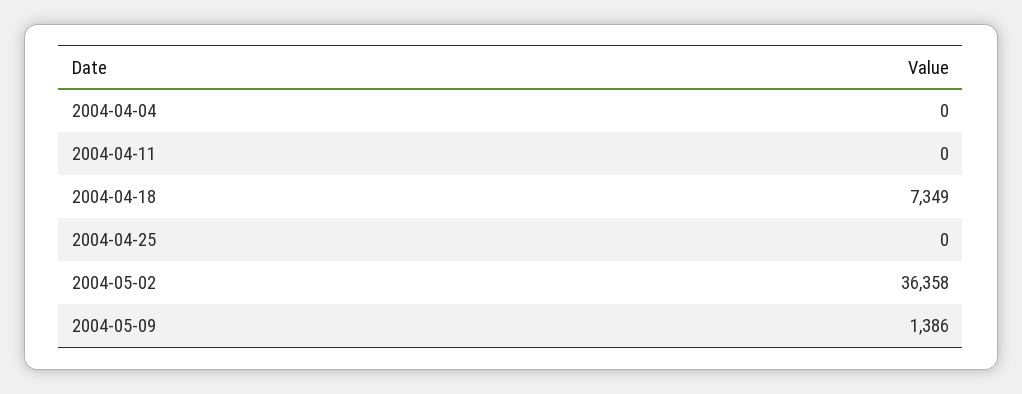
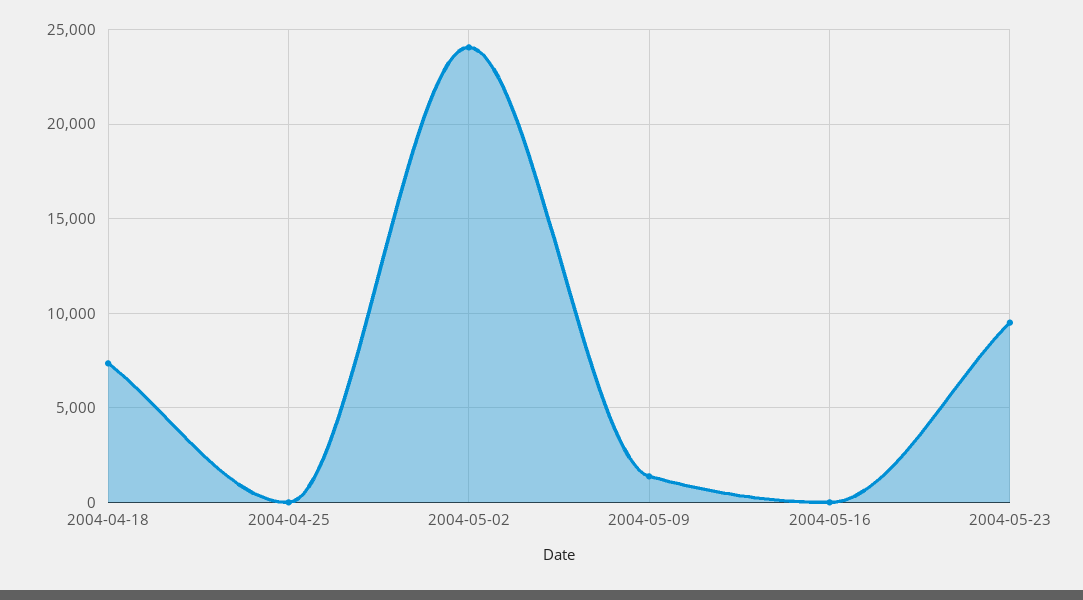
2004-04-04: 0 -> none
2004-04-11: 0 -> none
2004-05-02: 36358 -> 24000
2004-05-16: none -> 0
2004-05-23: none -> 9500

